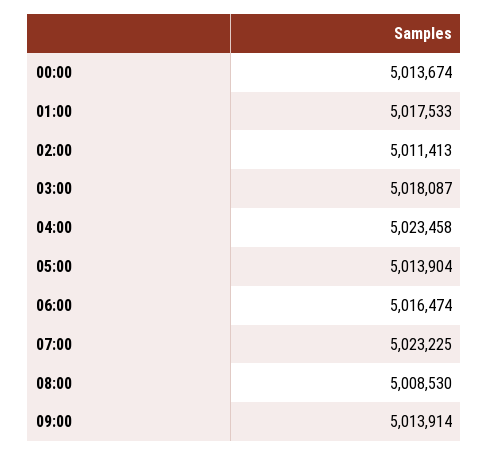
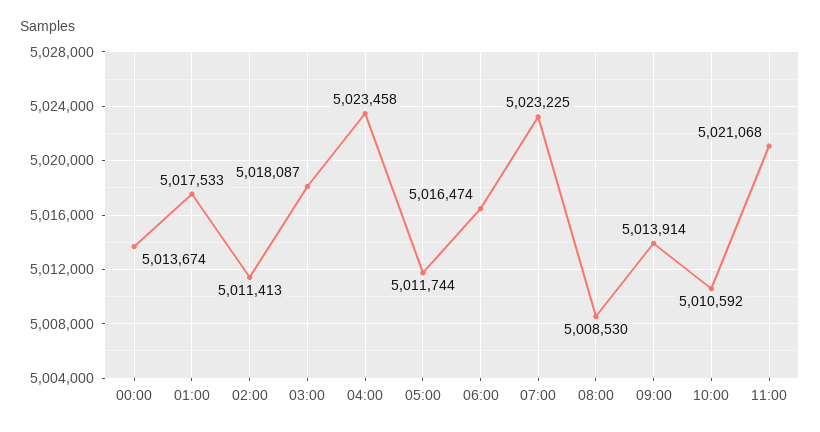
05:00: 5013904 -> 5011744
10:00: none -> 5010592
11:00: none -> 5021068

